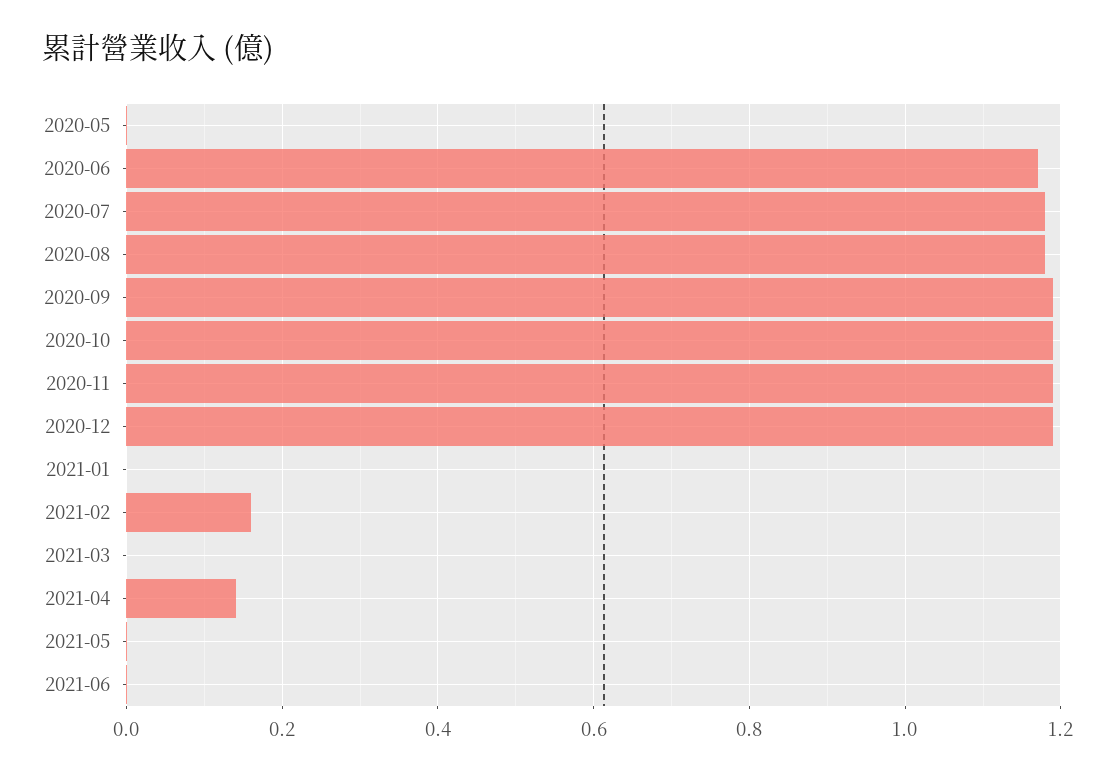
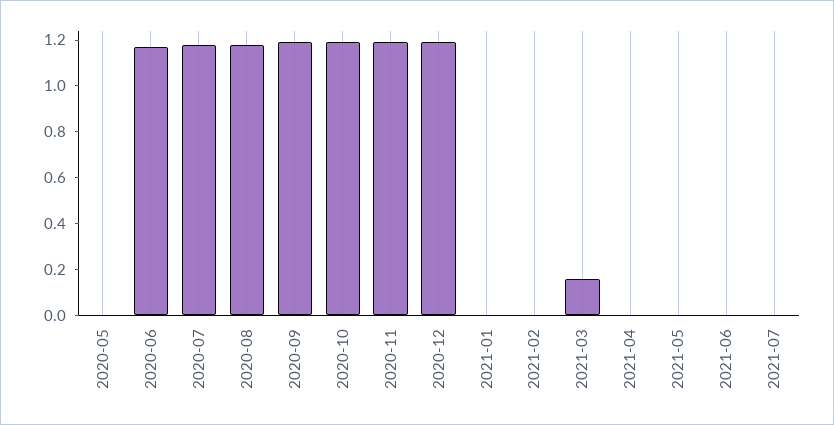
2021-02: 0.16 -> 0
2021-03: 0 -> 0.15
2021-04: 0.14 -> 0
2021-07: none -> 0

